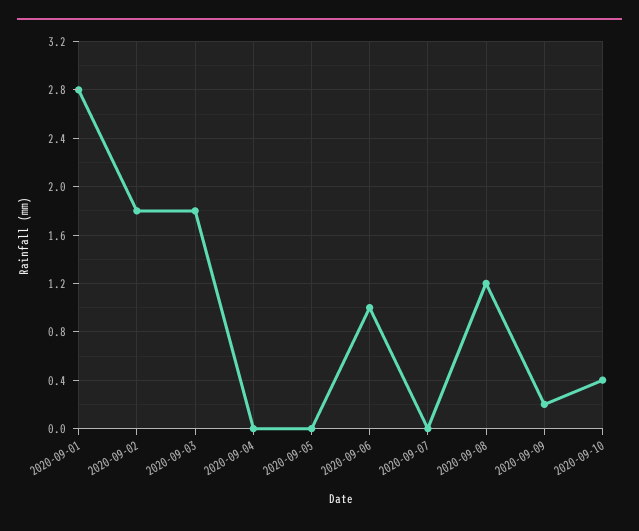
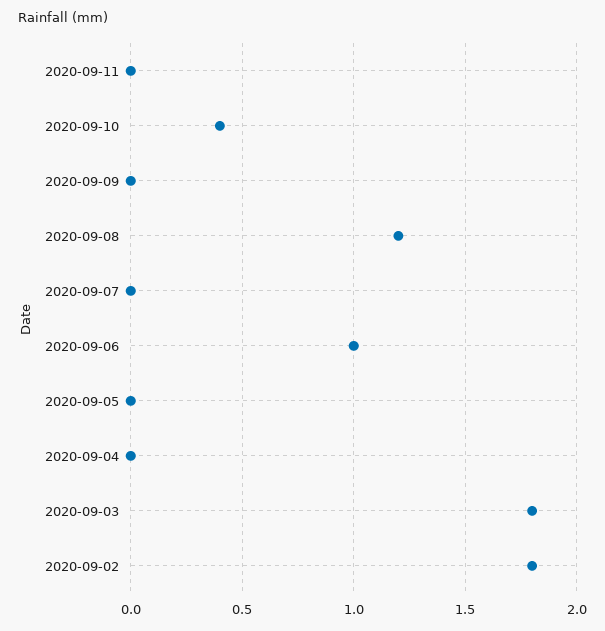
2020-09-01: 2.8 -> none
2020-09-09: 0.2 -> 0
2020-09-11: none -> 0

